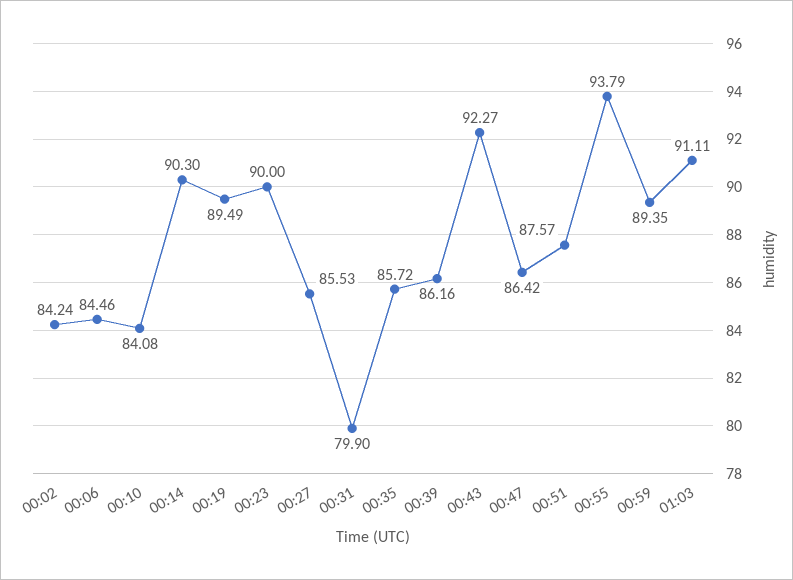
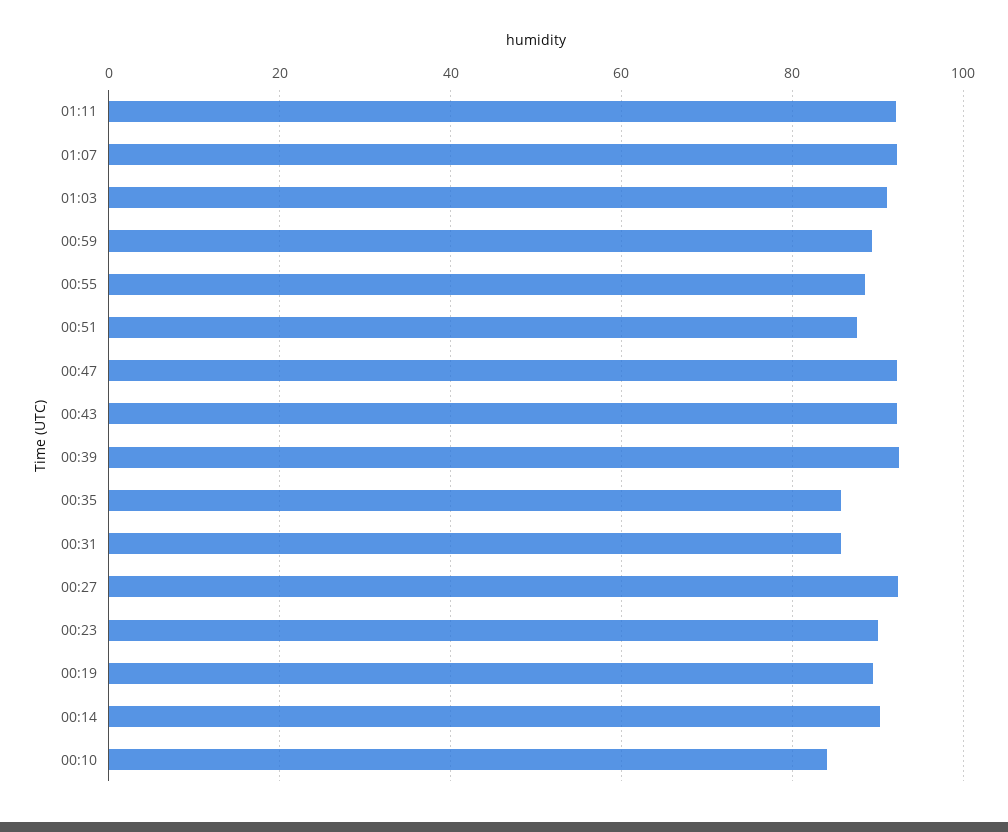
00:02: 84.24 -> none
00:06: 84.46 -> none
00:27: 85.53 -> 92
00:31: 79.9 -> 86
00:39: 86.16 -> 92
00:47: 86.42 -> 92
00:55: 93.79 -> 88
01:11: none -> 92
01:07: none -> 92

